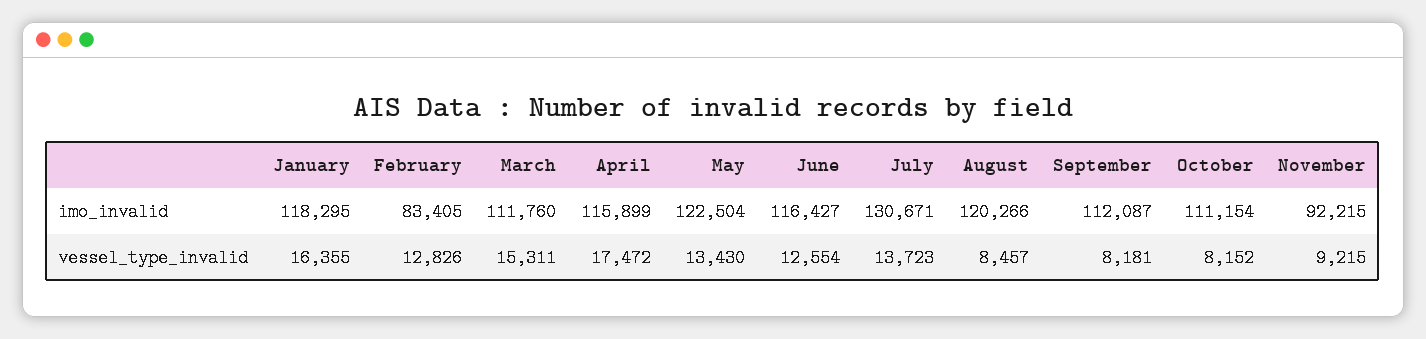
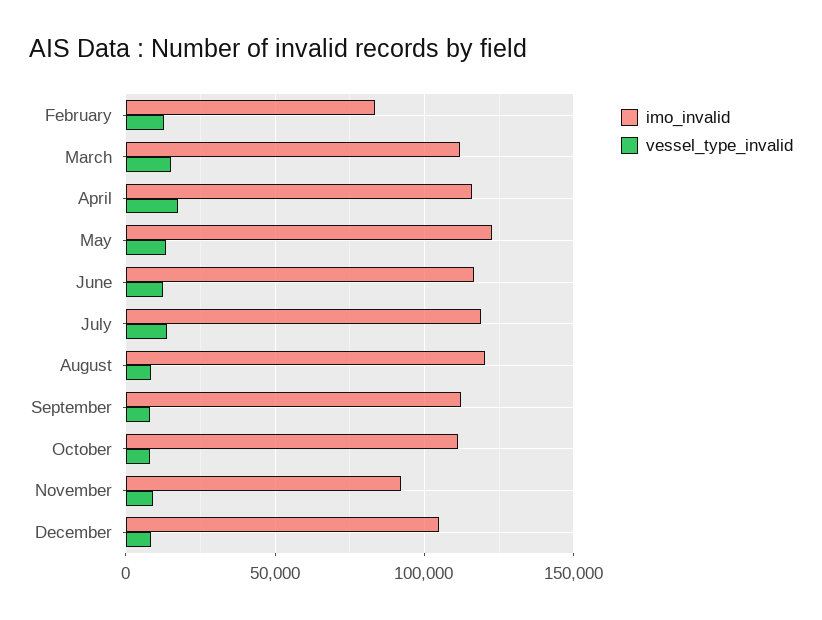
imo_invalid, January: 118295 -> none
imo_invalid, July: 130671 -> 120000
vessel_type_invalid, January: 16355 -> none
imo_invalid, December: none -> 105000
vessel_type_invalid, December: none -> 10000

